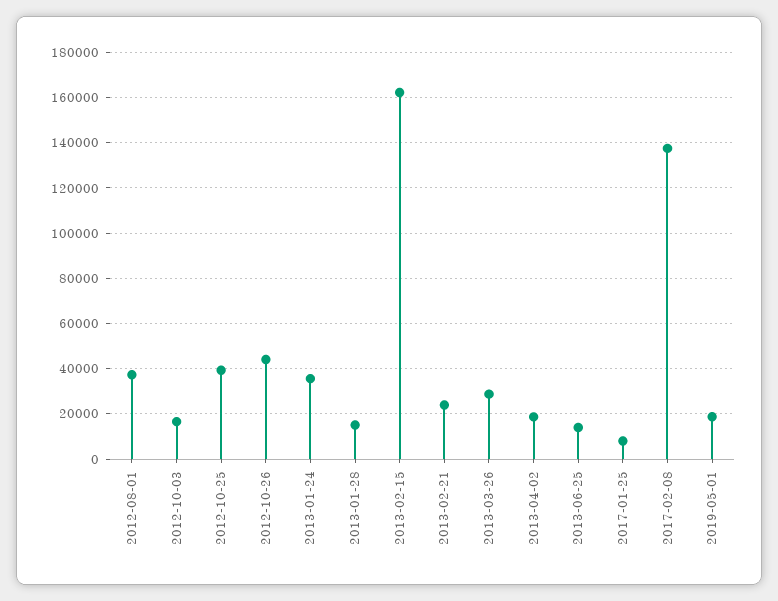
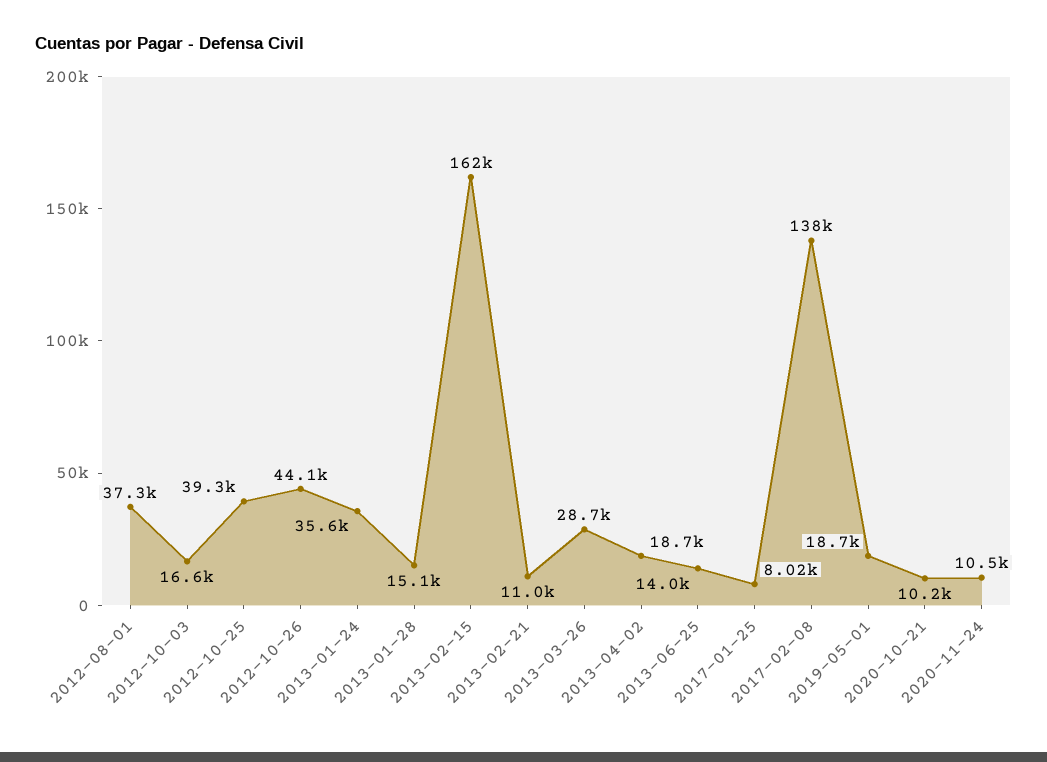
2013-02-21: 25000 -> 11000
2020-10-21: none -> 10200
2020-11-24: none -> 10500

